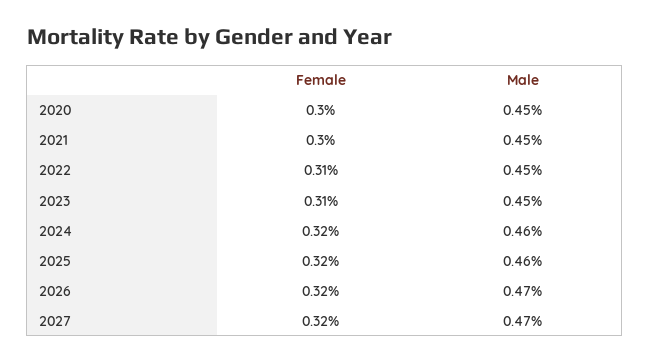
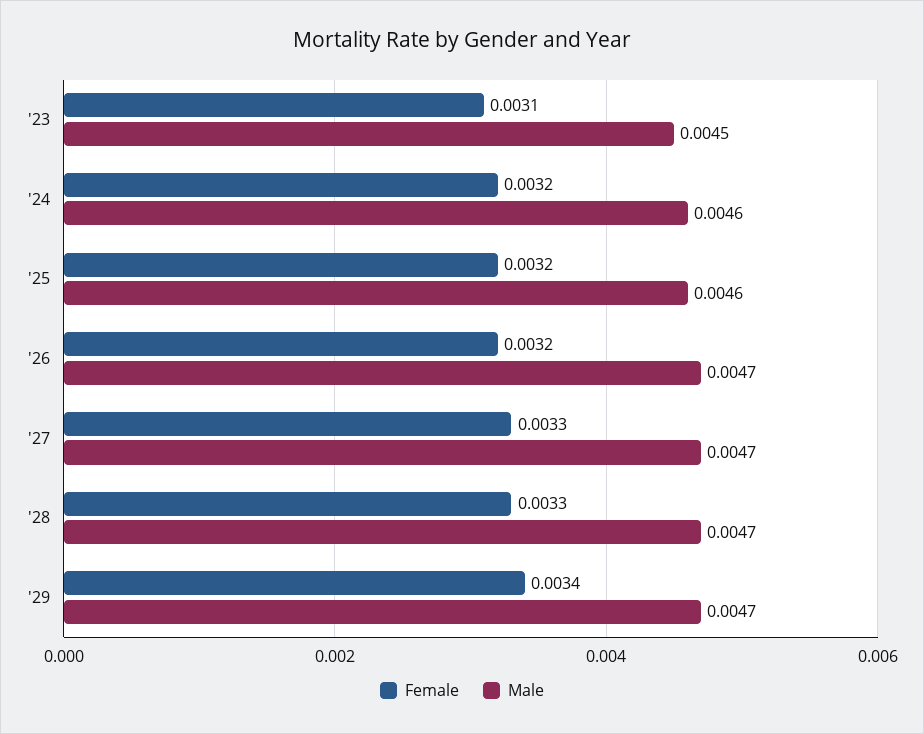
Female, 2020: 0.003 -> none
Male, 2020: 0.0045 -> none
Female, 2021: 0.003 -> none
Male, 2021: 0.0045 -> none
Female, 2022: 0.0031 -> none
Male, 2022: 0.0045 -> none
Female, 2027: 0.0032 -> 0.0033
Female, '28: none -> 0.0033
Male, '28: none -> 0.0047
Female, '29: none -> 0.0034
Male, '29: none -> 0.0047

